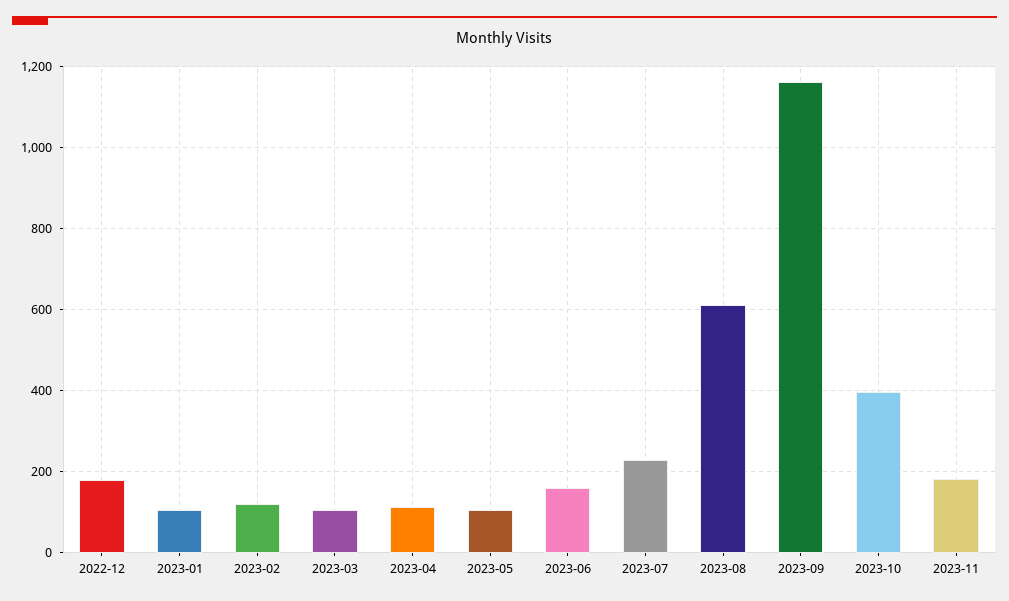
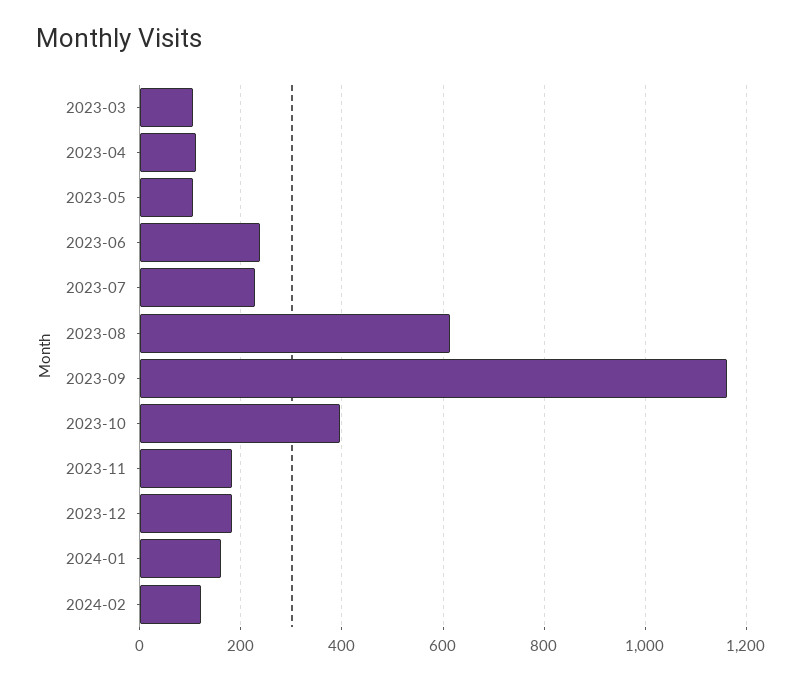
2022-12: 180 -> none
2023-01: 100 -> none
2023-02: 120 -> none
2023-06: 160 -> 240
2023-12: none -> 180
2024-01: none -> 160
2024-02: none -> 120

